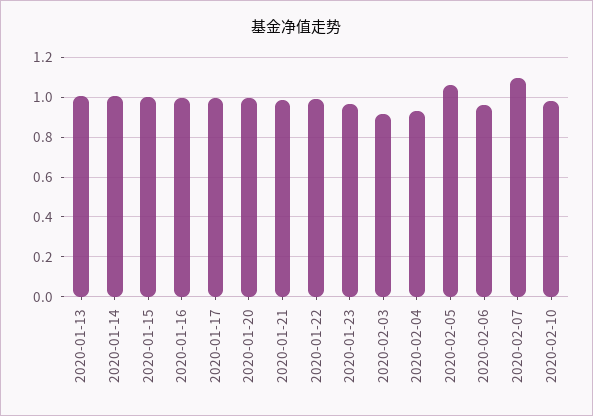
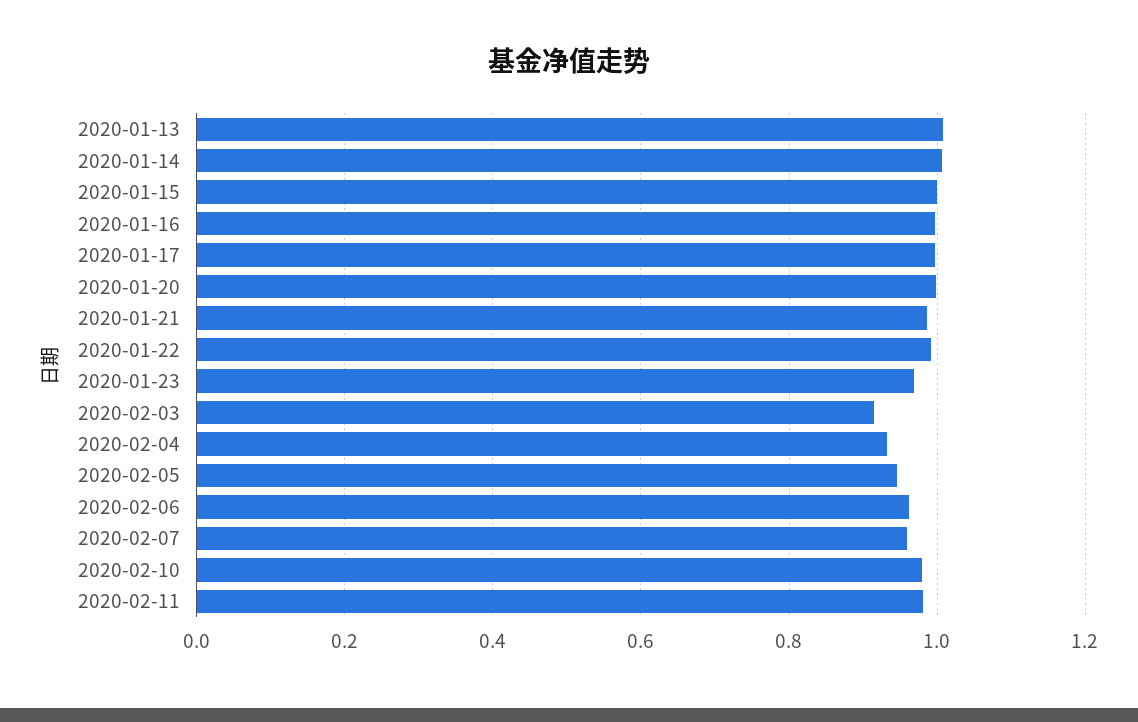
2020-02-05: 1.05 -> 0.94
2020-02-07: 1.1 -> 0.96
2020-02-11: none -> 0.98

